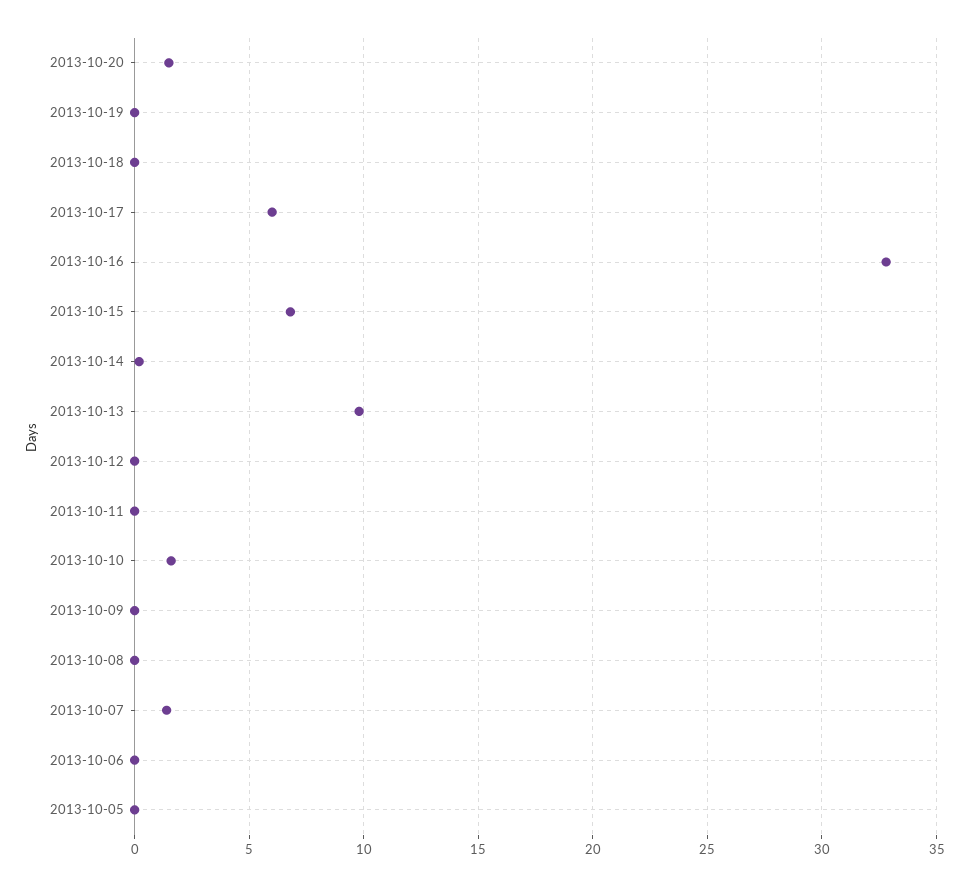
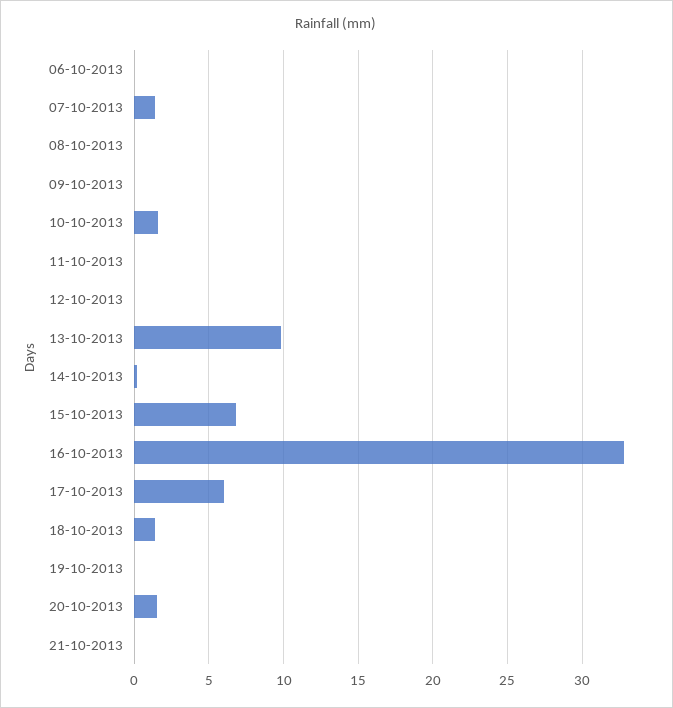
2013-10-18: 0 -> 1.5
2013-10-05: 0 -> none
21-10-2013: none -> 0

